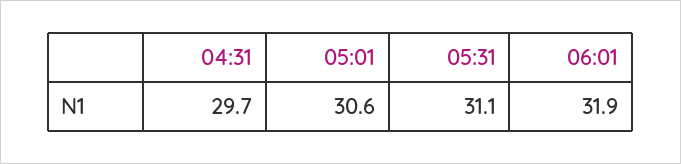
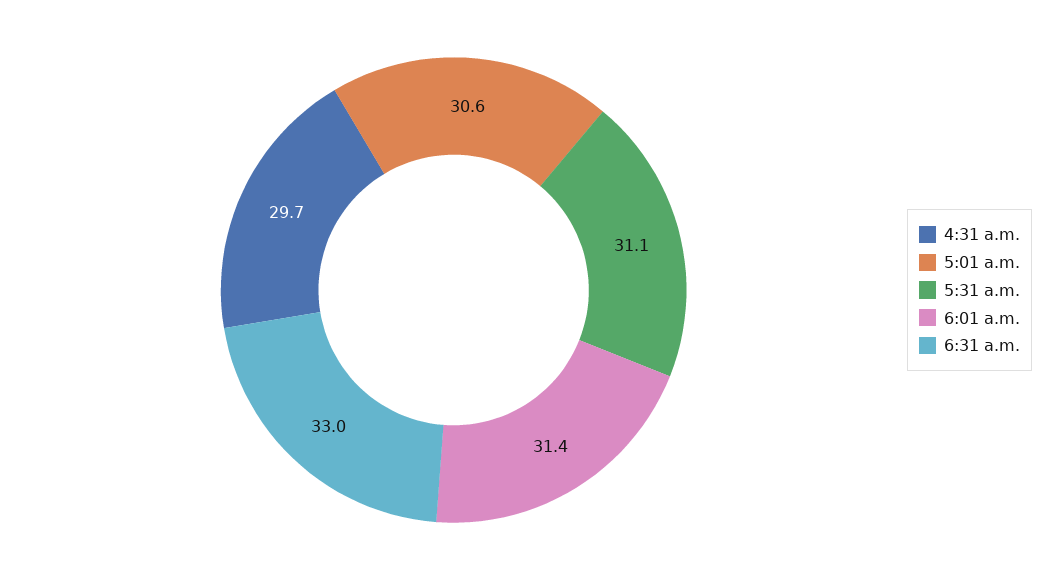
06:01: 31.9 -> 31.4
6:31 a.m.: none -> 33

